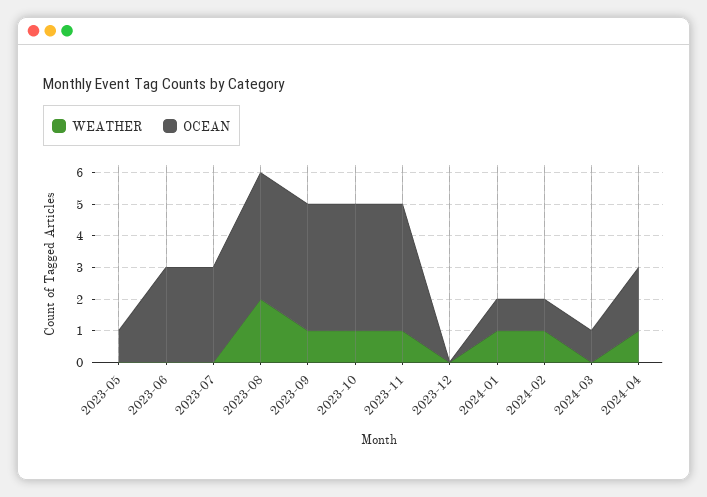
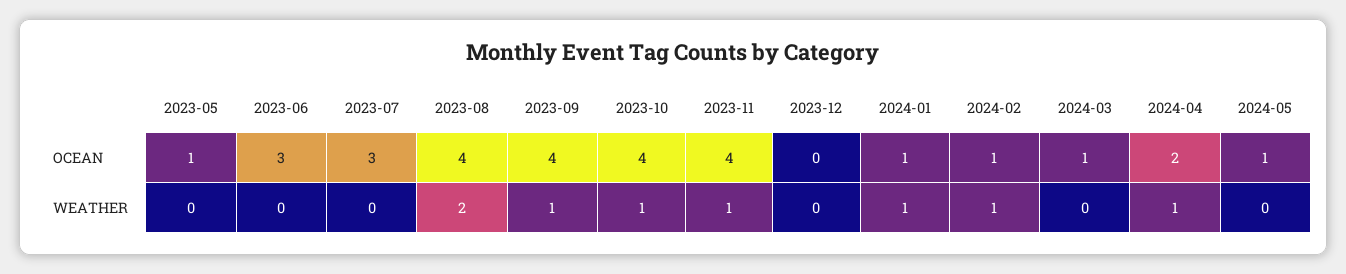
OCEAN, 2024-05: none -> 1
WEATHER, 2024-05: none -> 0

